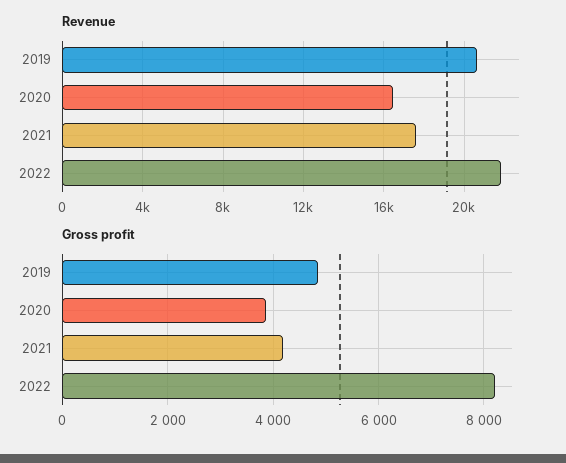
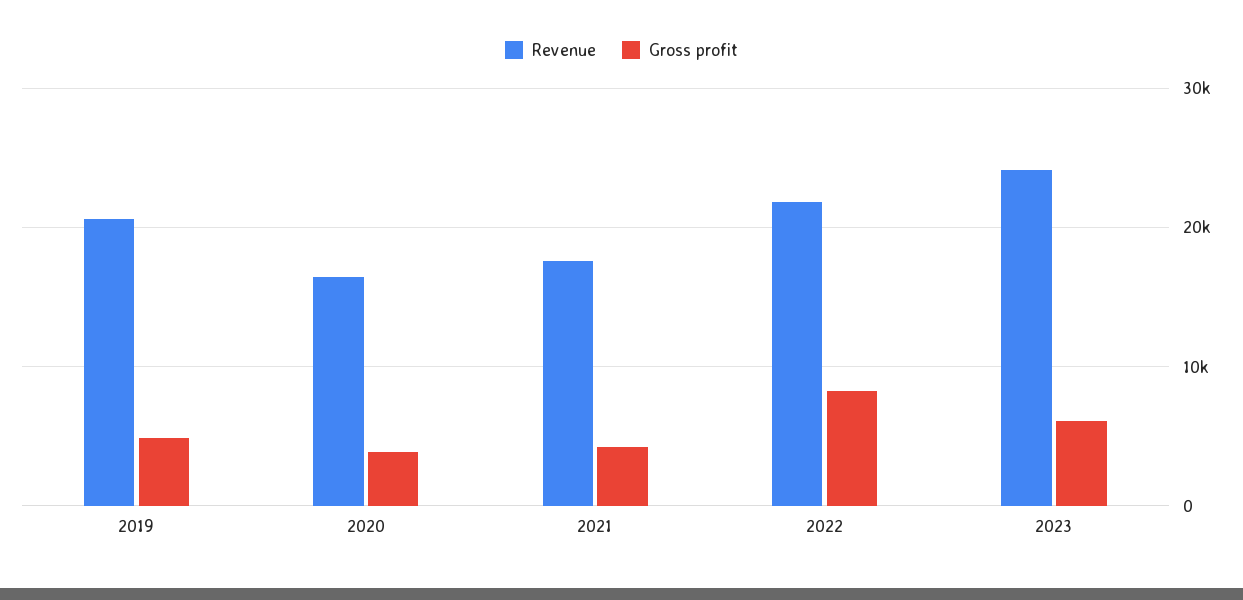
Revenue, 2023: none -> 24000
Gross profit, 2023: none -> 6000

